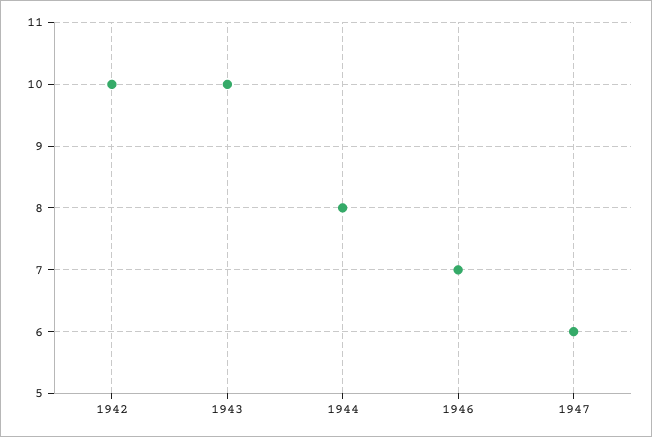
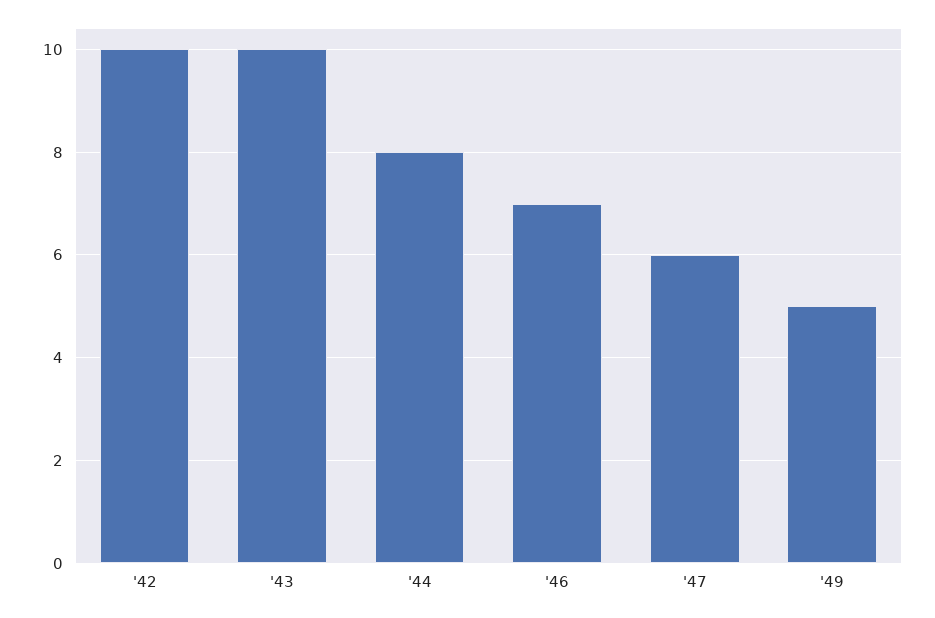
'49: none -> 5

